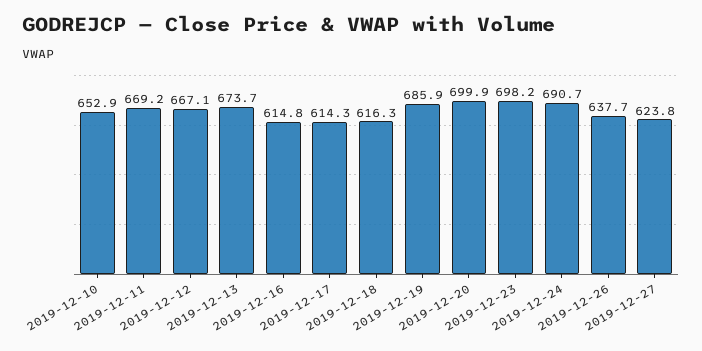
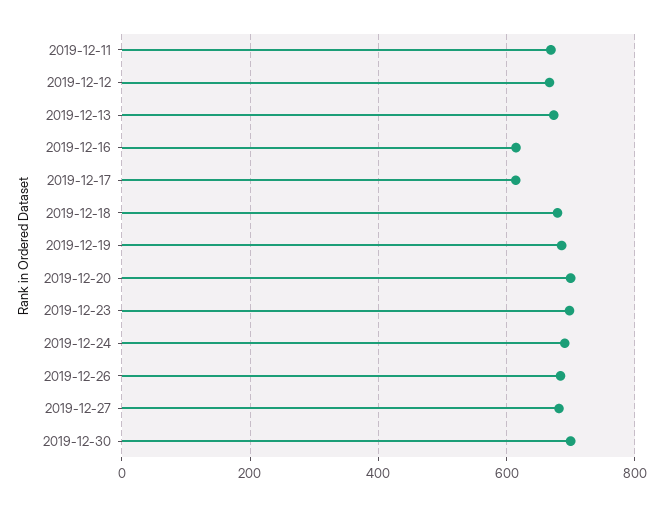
2019-12-10: 652.9 -> none
2019-12-18: 616.3 -> 680
2019-12-26: 637.7 -> 680
2019-12-27: 623.8 -> 680
2019-12-30: none -> 700

